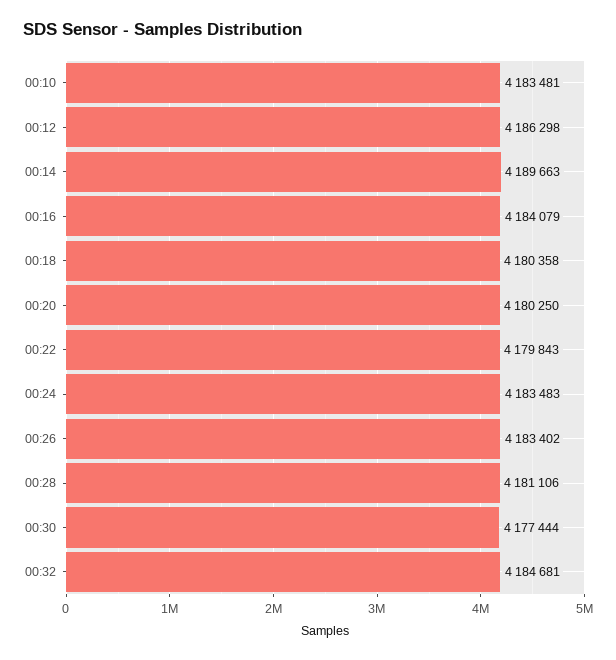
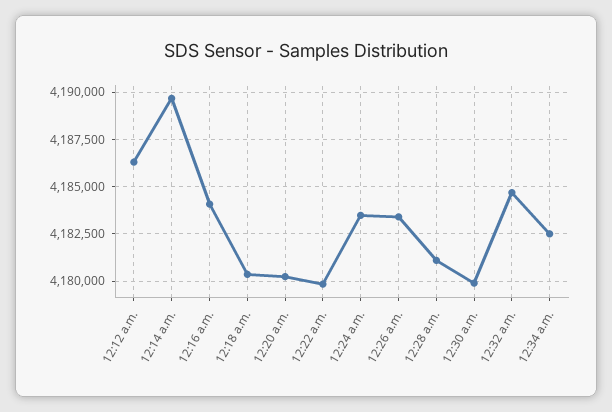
00:10: 4183481 -> none
00:30: 4177444 -> 4180000
12:34 a.m.: none -> 4182500

